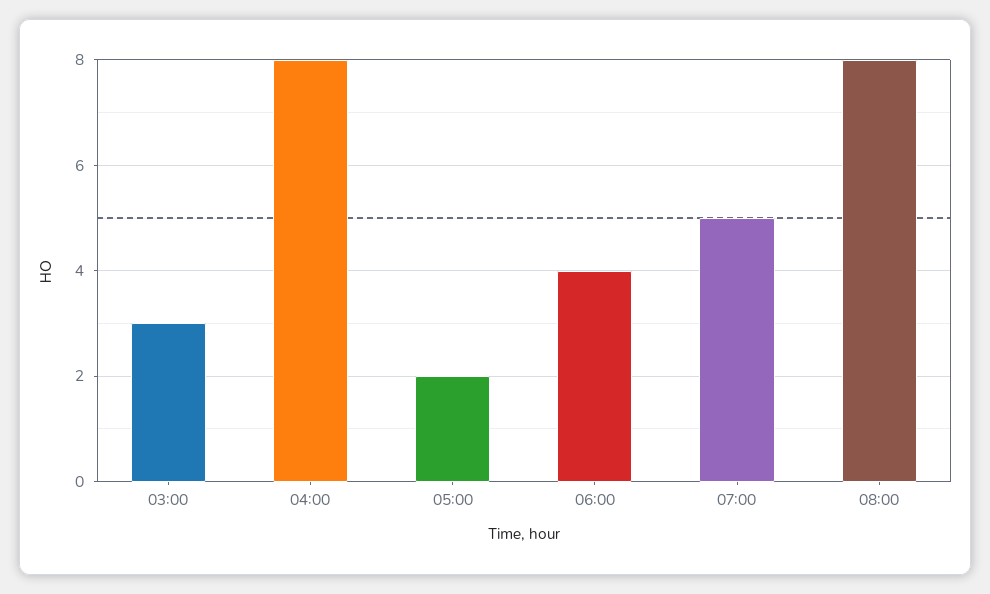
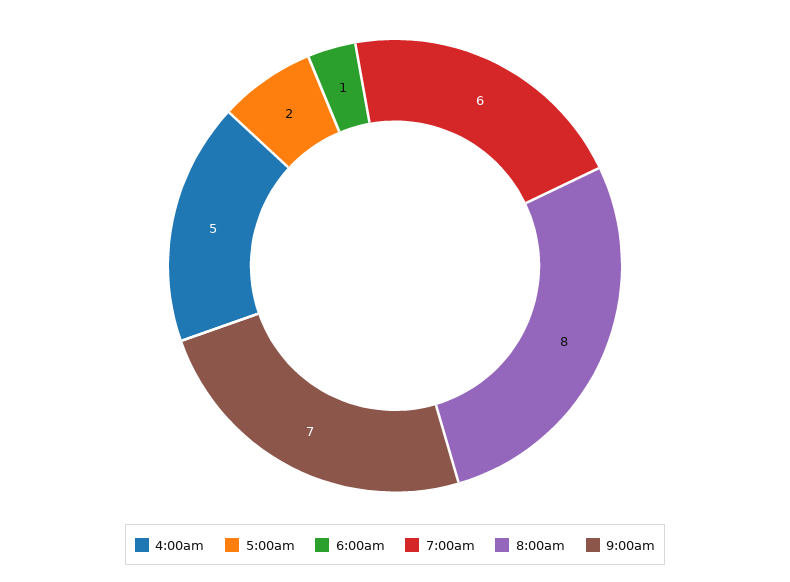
03:00: 3 -> none
04:00: 8 -> 5
06:00: 4 -> 1
07:00: 5 -> 6
9:00am: none -> 7

